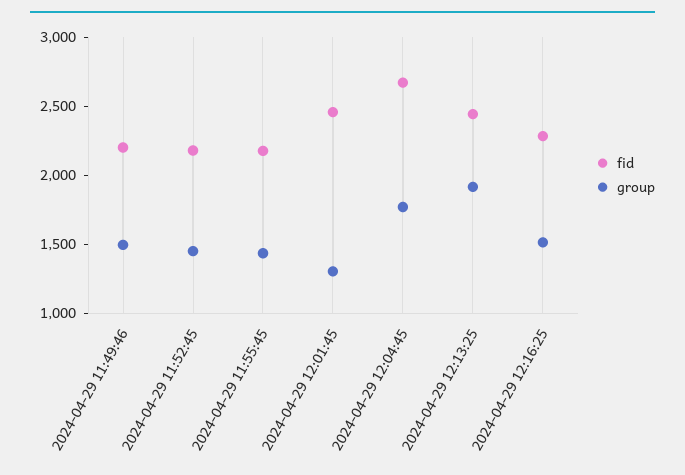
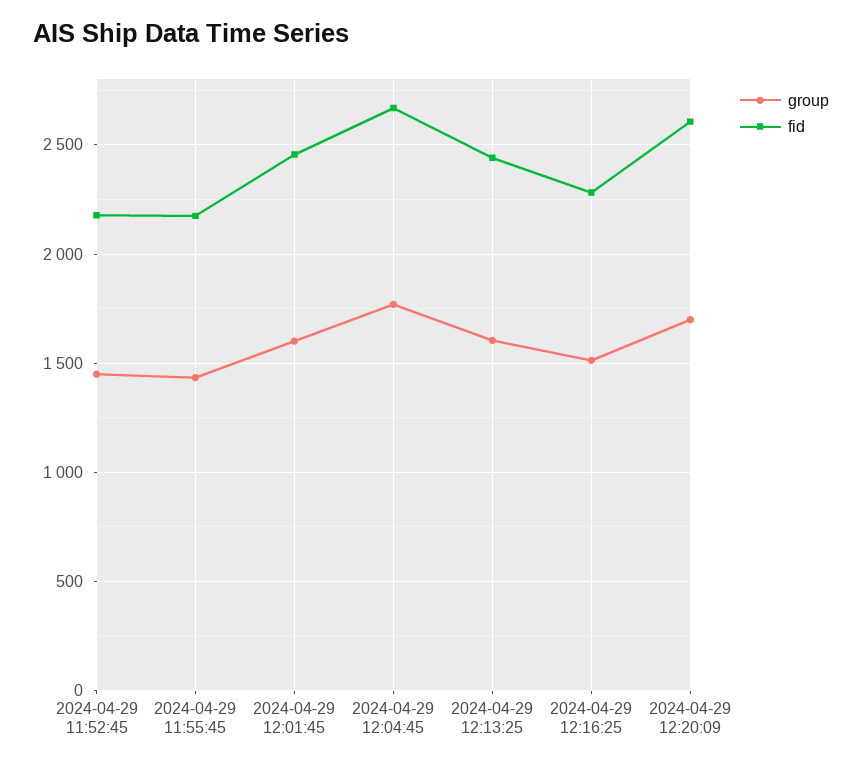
fid, 2024-04-29 11:49:46: 2200 -> none
group, 2024-04-29 11:49:46: 1500 -> none
group, 2024-04-29 12:01:45: 1300 -> 1600
group, 2024-04-29 12:13:25: 1900 -> 1600
group, 2024-04-29 12:20:09: none -> 1700
fid, 2024-04-29 12:20:09: none -> 2600

